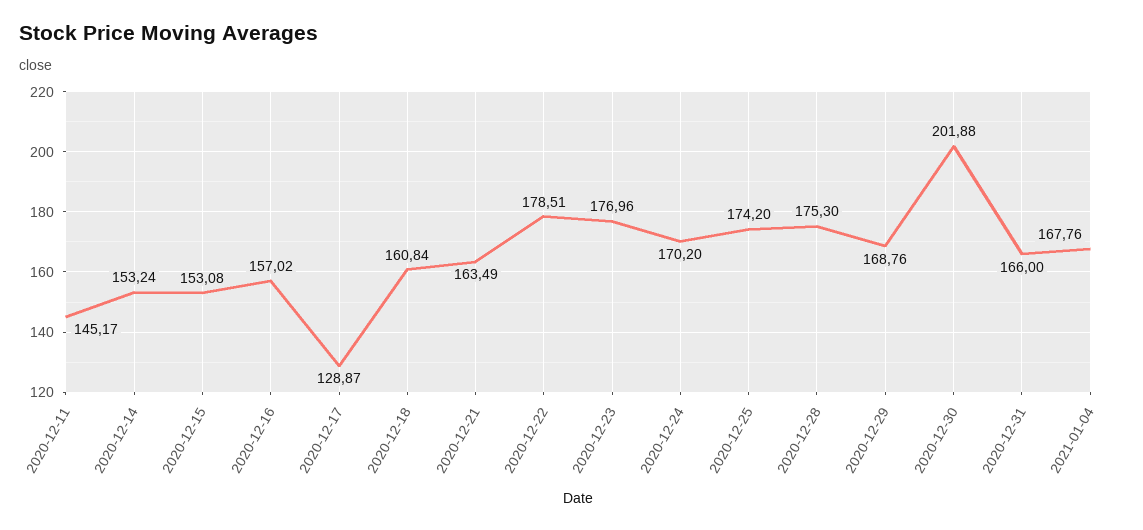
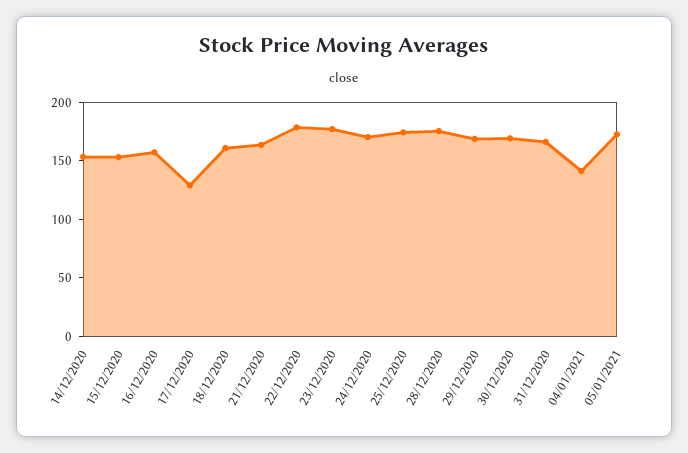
2020-12-11: 145.17 -> none
2020-12-30: 201.88 -> 170
2021-01-04: 167.76 -> 140
05/01/2021: none -> 170

